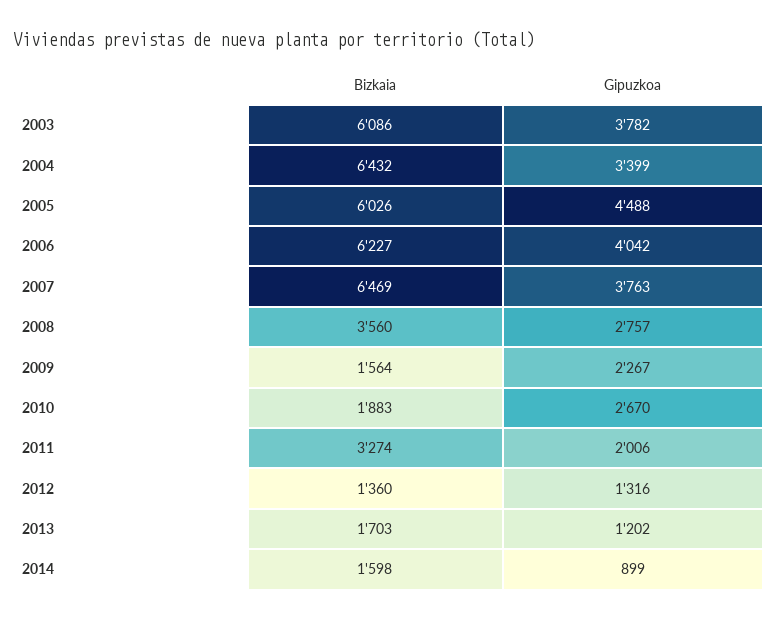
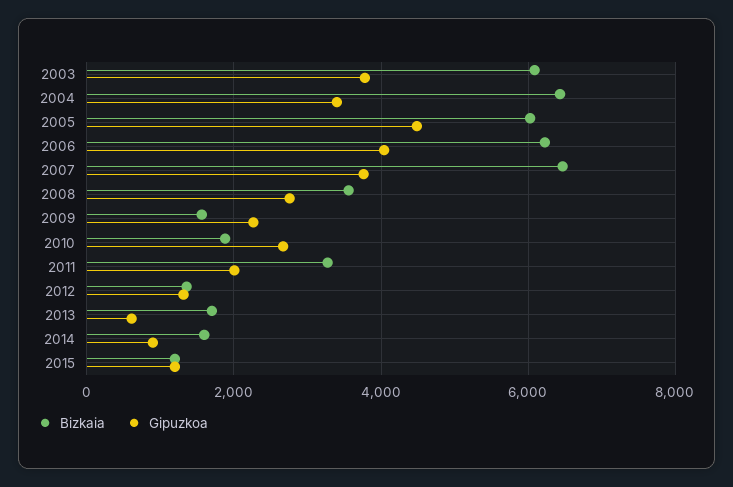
Gipuzkoa, 2013: 1202 -> 600
Bizkaia, 2015: none -> 1200
Gipuzkoa, 2015: none -> 1200

